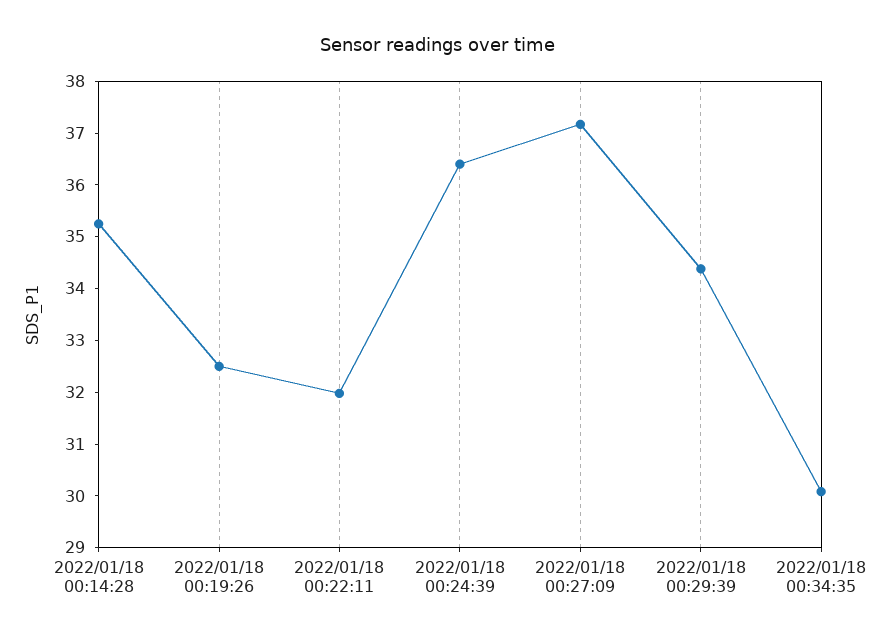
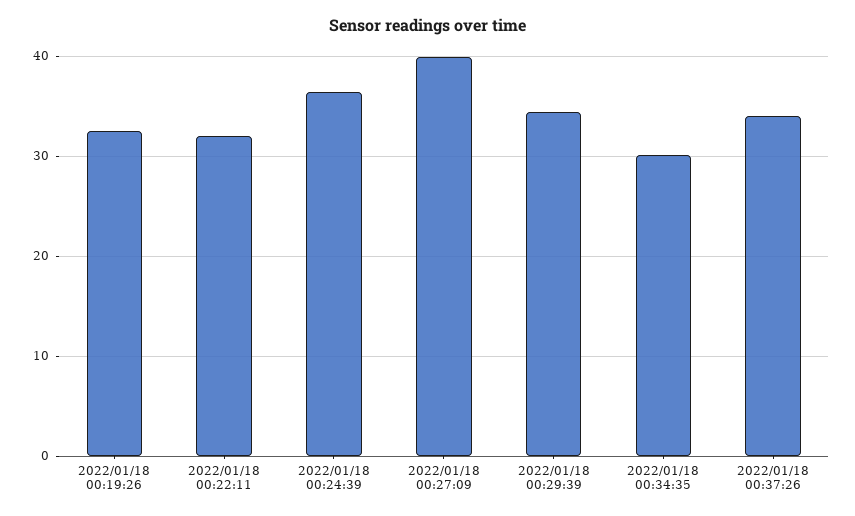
2022/01/18 00:14:28: 35.2 -> none
2022/01/18 00:27:09: 37.2 -> 40
2022/01/18 00:37:26: none -> 34

